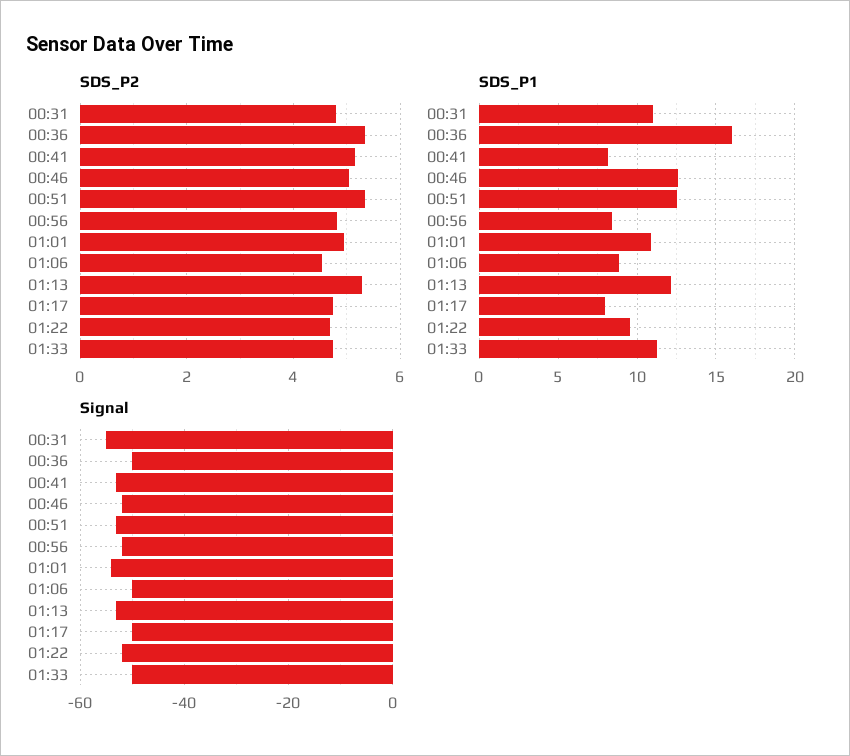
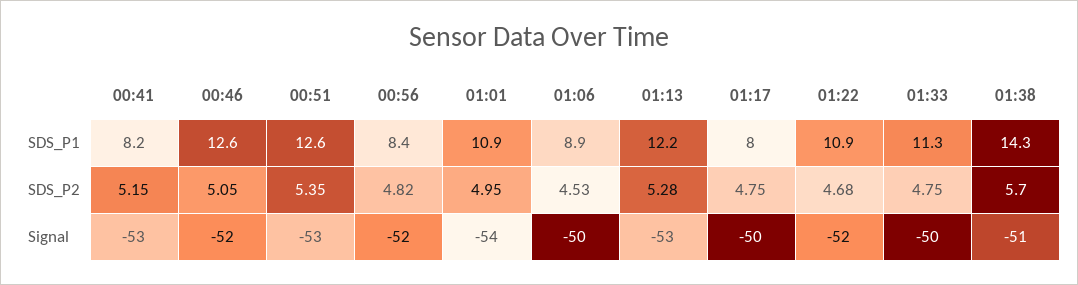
SDS_P2, 00:31: 4.8 -> none
SDS_P2, 00:36: 5.4 -> none
SDS_P1, 00:31: 11 -> none
SDS_P1, 00:36: 16 -> none
SDS_P1, 01:22: 9.5 -> 10.9
Signal, 00:31: -55 -> none
Signal, 00:36: -50 -> none
SDS_P1, 01:38: none -> 14.3
SDS_P2, 01:38: none -> 5.7
Signal, 01:38: none -> -51

